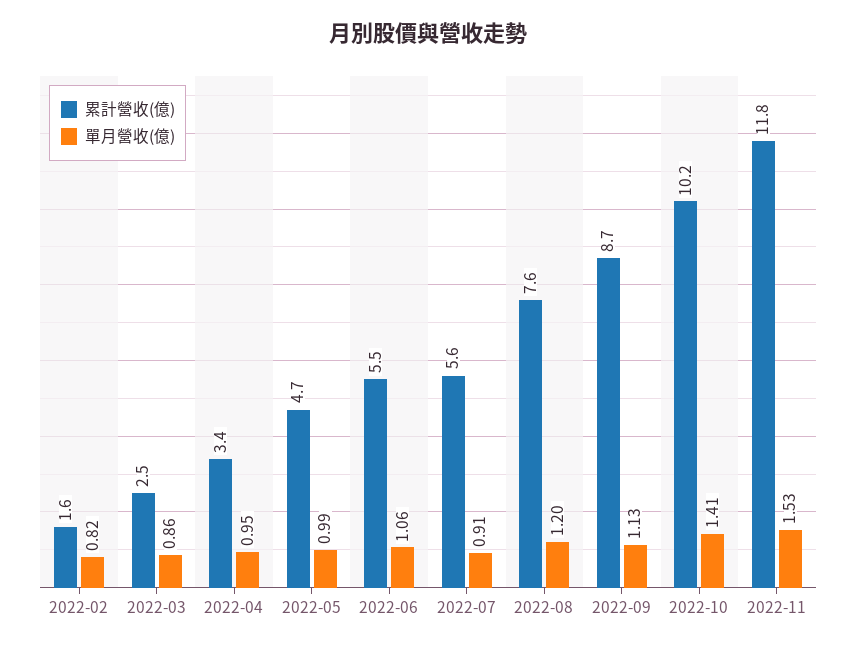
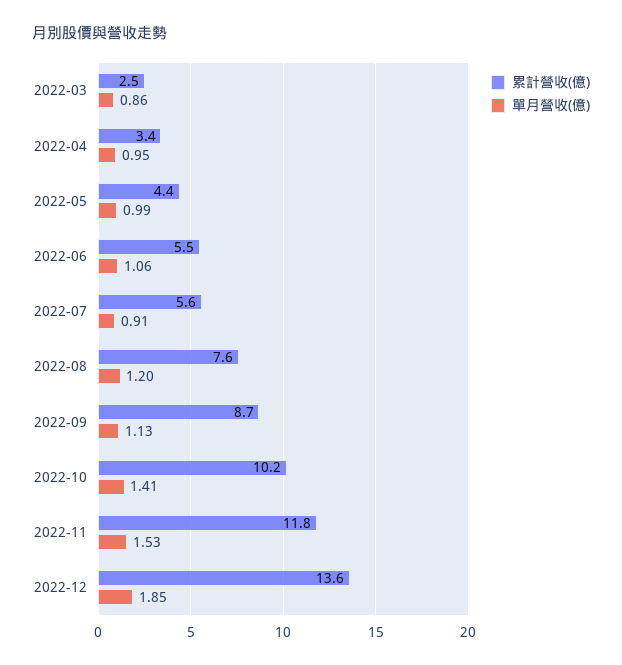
累計營收(億), 2022-02: 1.6 -> none
單月營收(億), 2022-02: 0.82 -> none
累計營收(億), 2022-05: 4.7 -> 4.4
累計營收(億), 2022-12: none -> 13.6
單月營收(億), 2022-12: none -> 1.85

